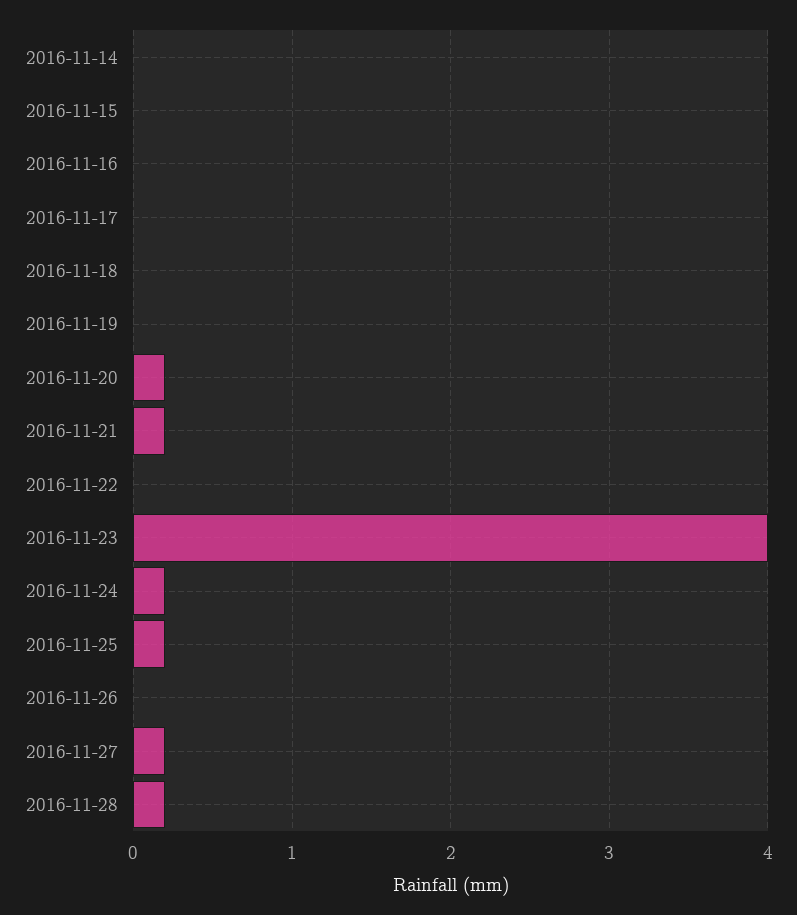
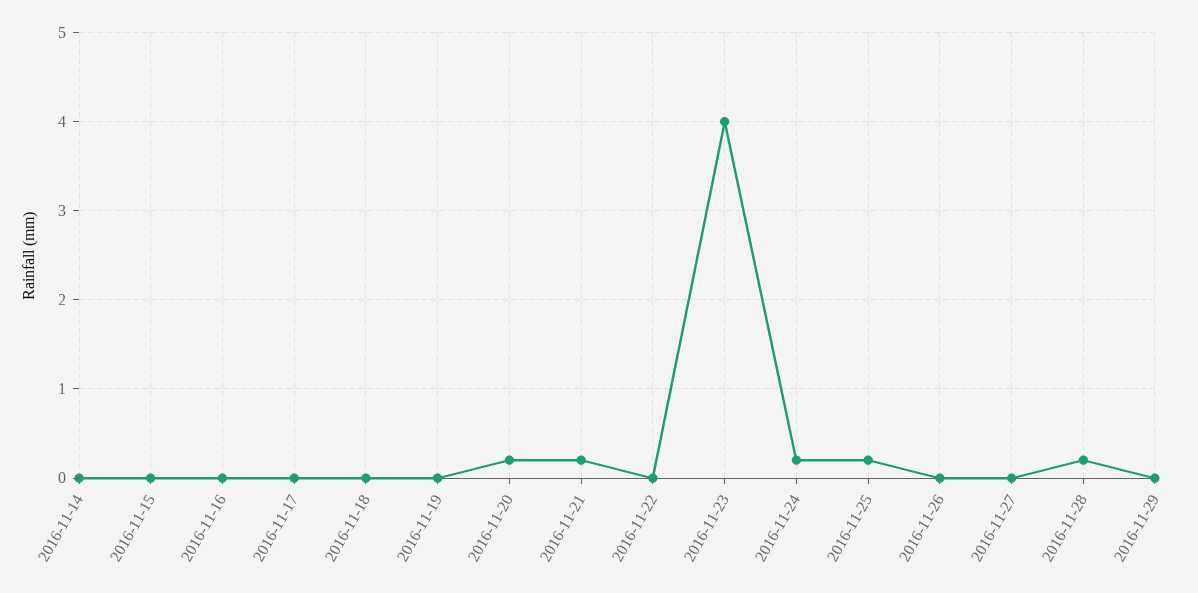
2016-11-27: 0.2 -> 0
2016-11-29: none -> 0

